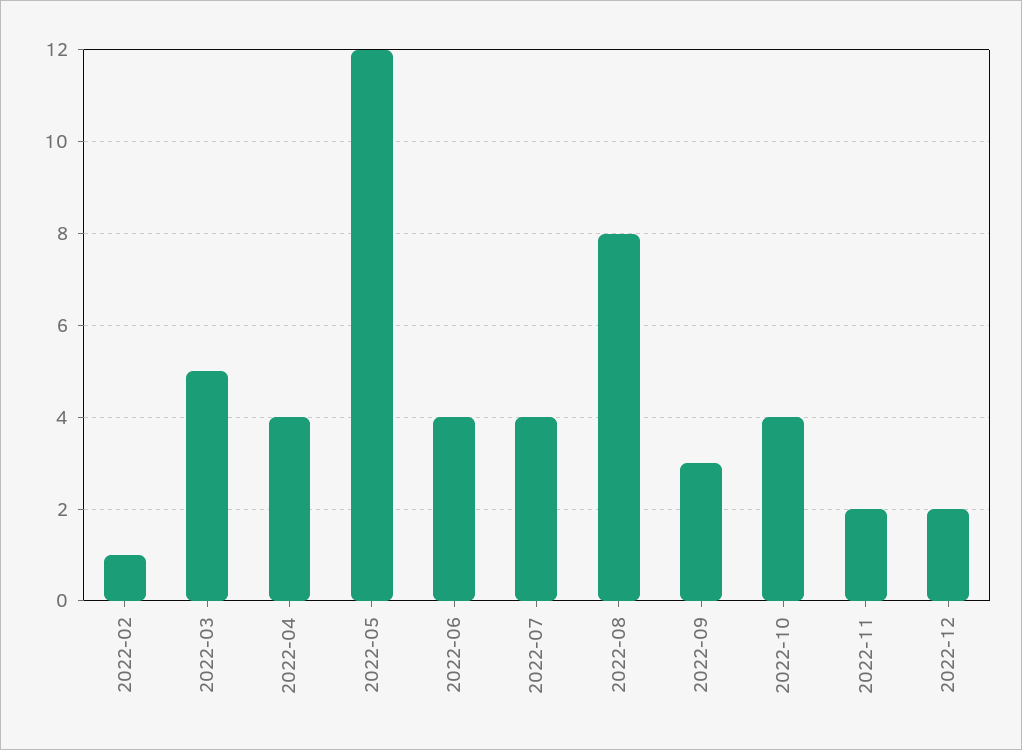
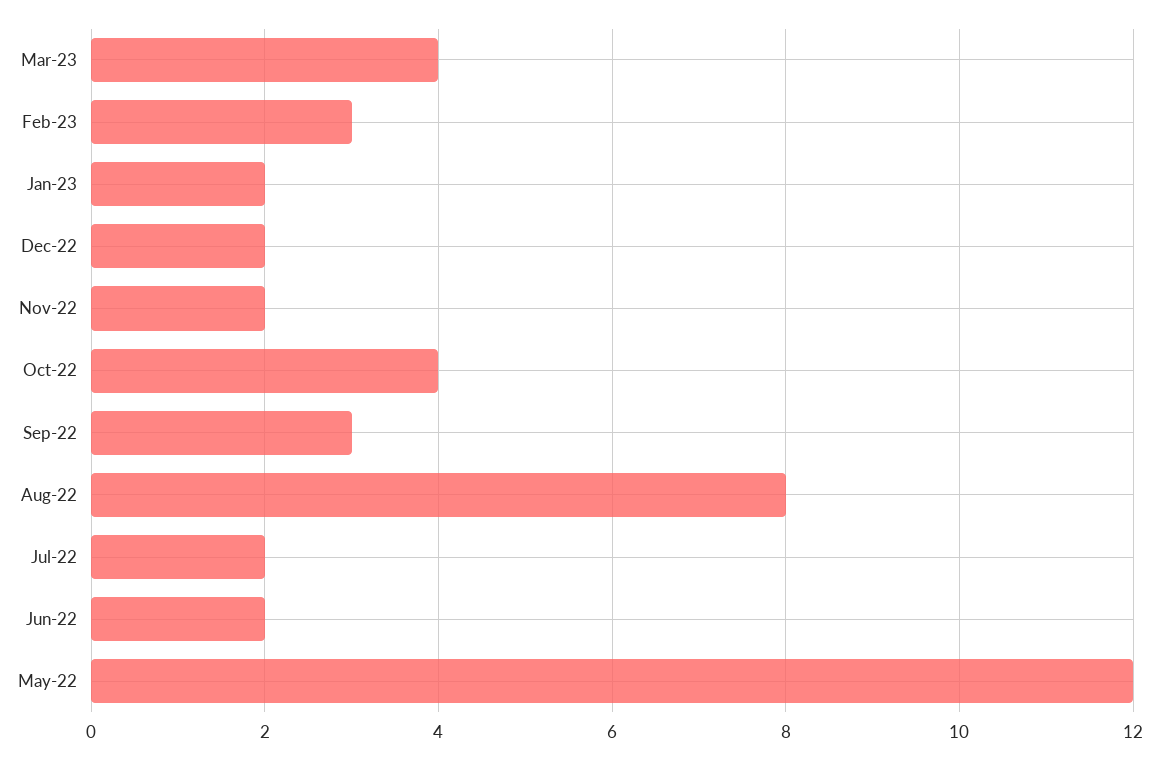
2022-02: 1 -> none
2022-03: 5 -> none
2022-04: 4 -> none
2022-06: 4 -> 2
2022-07: 4 -> 2
Mar-23: none -> 4
Feb-23: none -> 3
Jan-23: none -> 2

